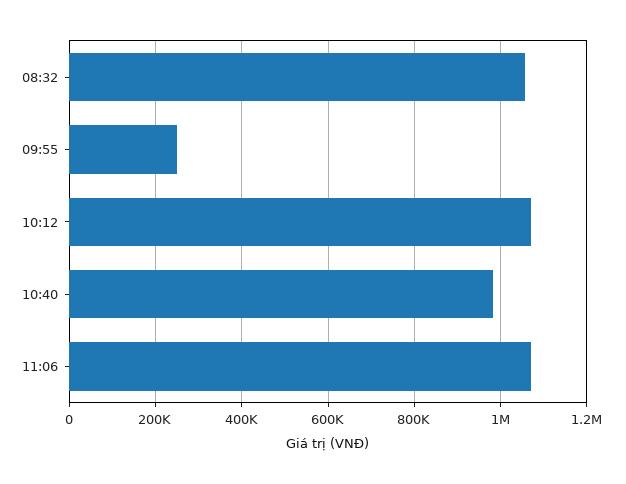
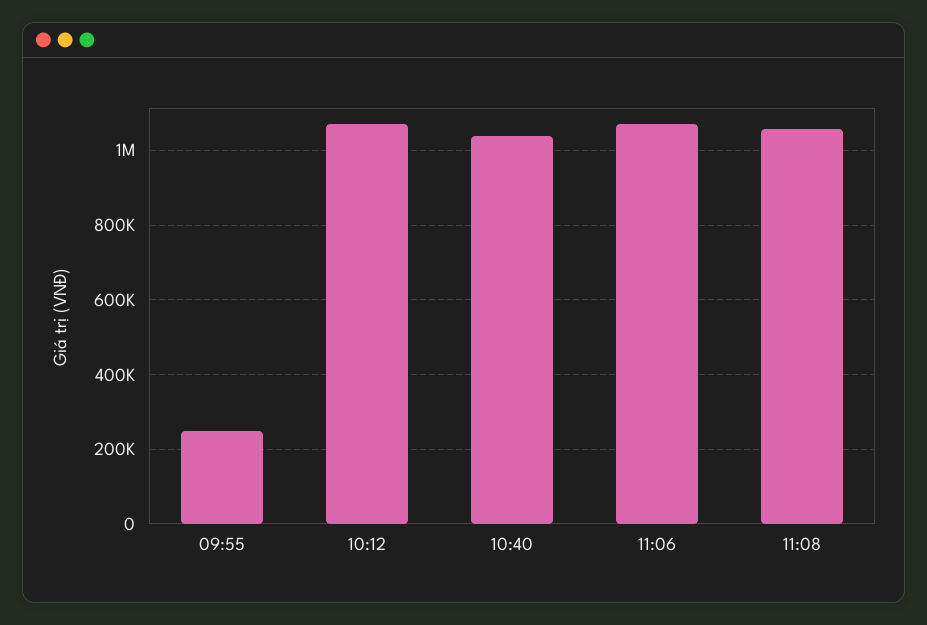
08:32: 1060000 -> none
10:40: 980000 -> 1040000
11:08: none -> 1060000

